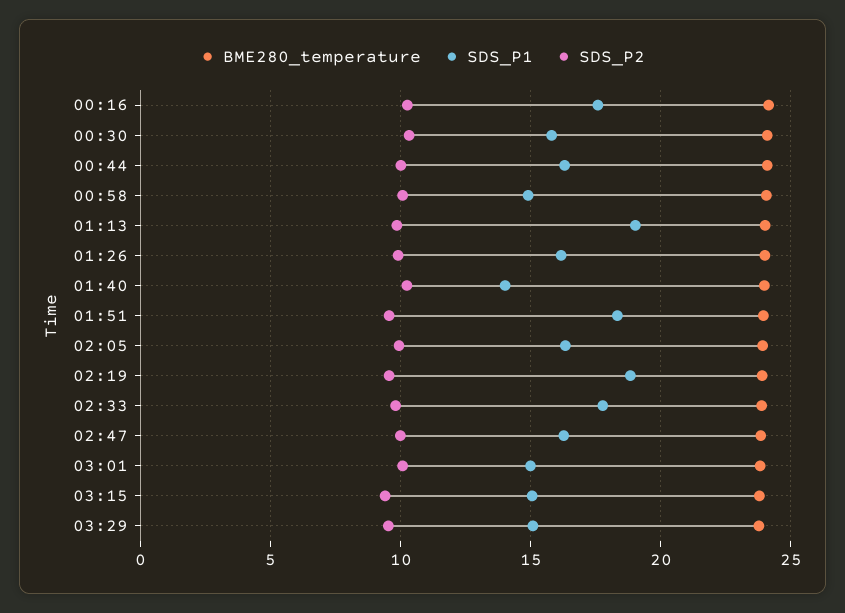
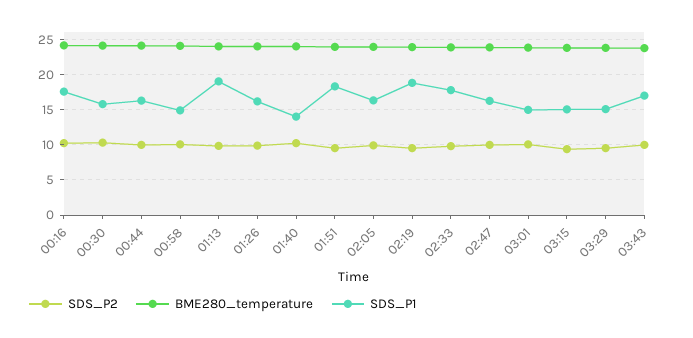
SDS_P2, 03:43: none -> 10
BME280_temperature, 03:43: none -> 24
SDS_P1, 03:43: none -> 17

